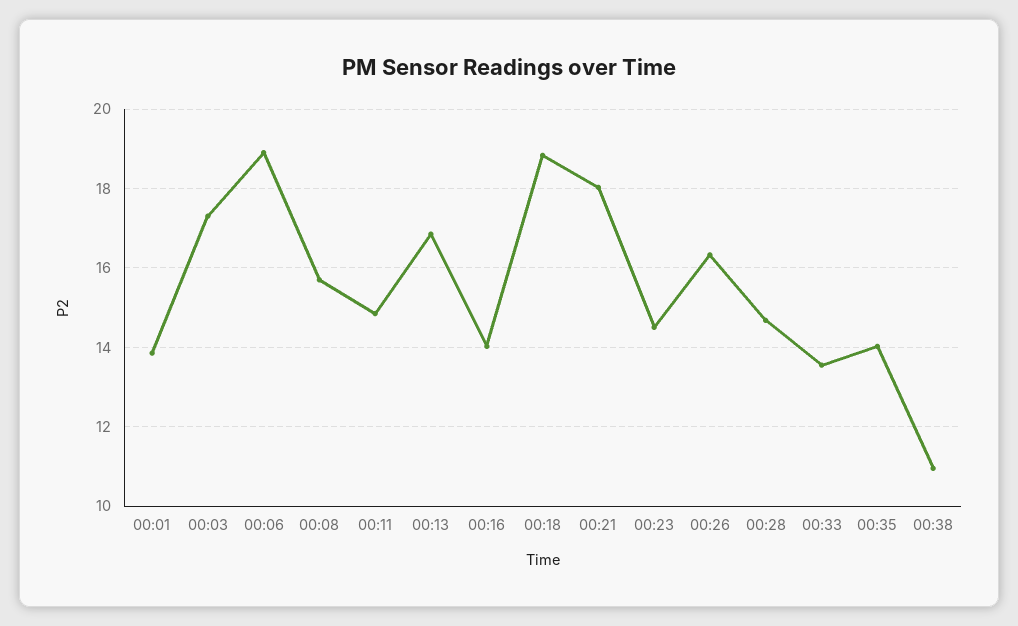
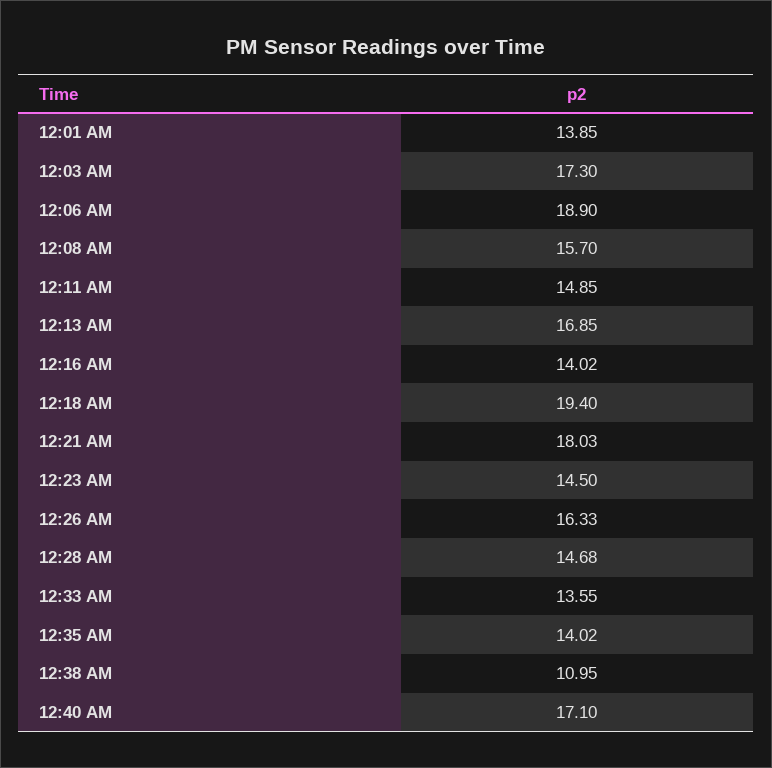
00:18: 18.8 -> 19.4
12:40 AM: none -> 17.1

